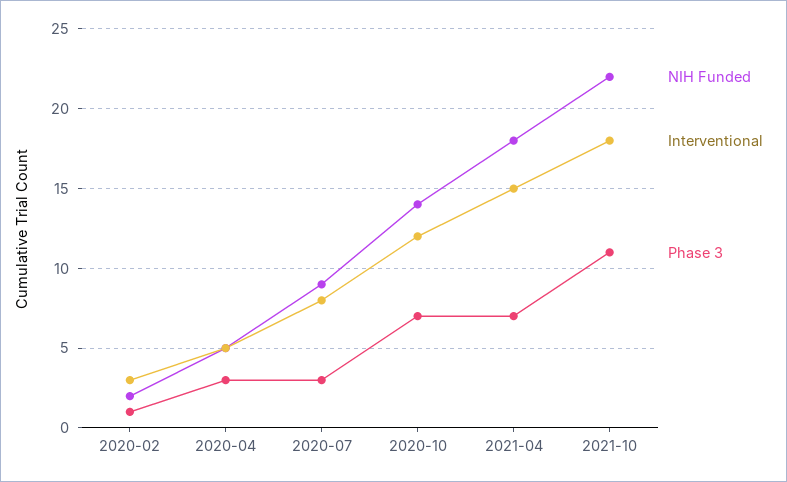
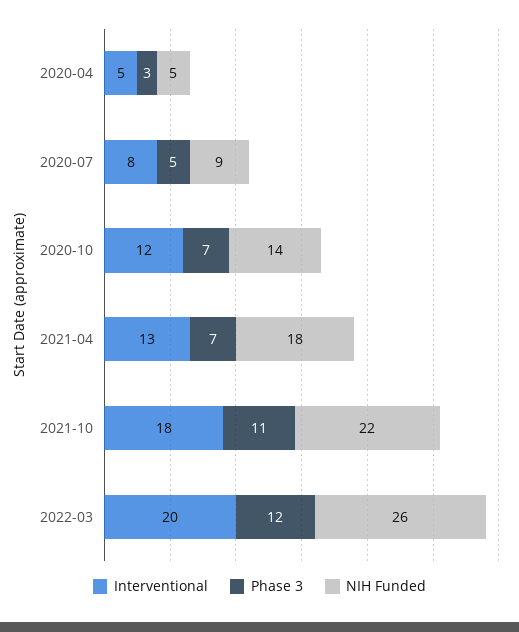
NIH Funded, 2020-02: 2 -> none
Interventional, 2020-02: 3 -> none
Phase 3, 2020-02: 1 -> none
Phase 3, 2020-07: 3 -> 5
Interventional, 2021-04: 15 -> 13
Interventional, 2022-03: none -> 20
Phase 3, 2022-03: none -> 12
NIH Funded, 2022-03: none -> 26

